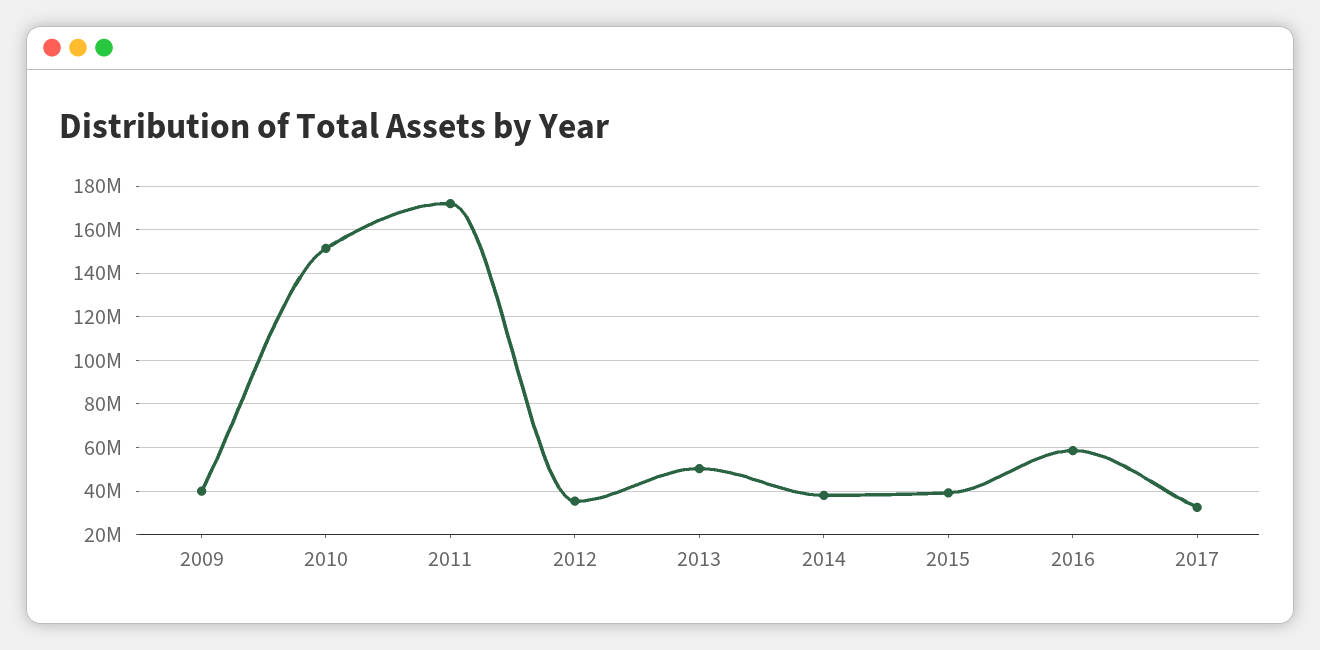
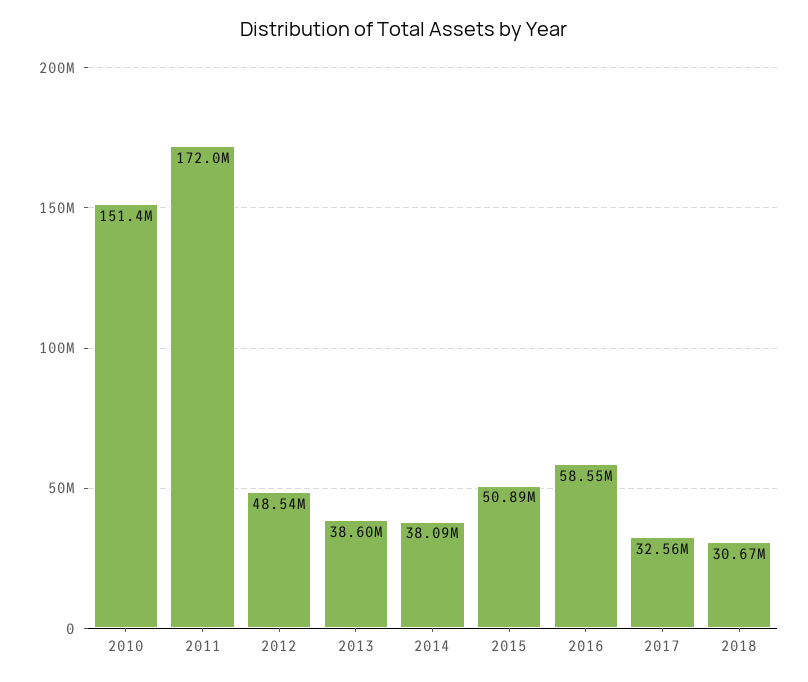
2009: 40000000 -> none
2012: 35000000 -> 48540000
2013: 50000000 -> 38600000
2015: 40000000 -> 50890000
2018: none -> 30670000

